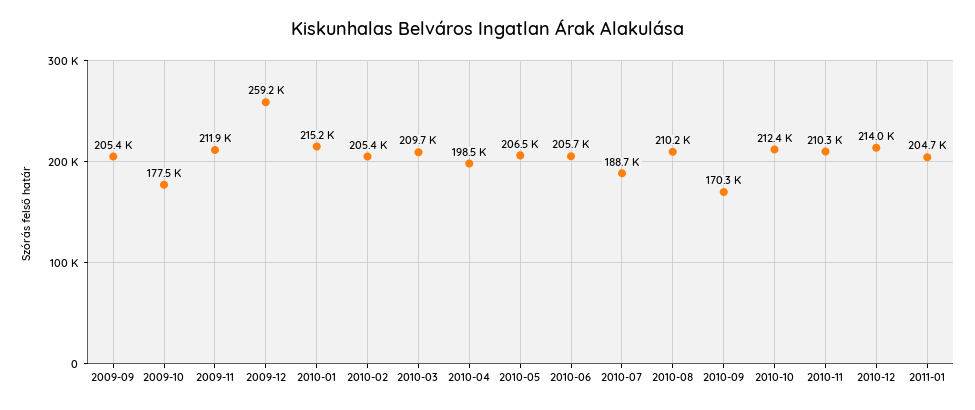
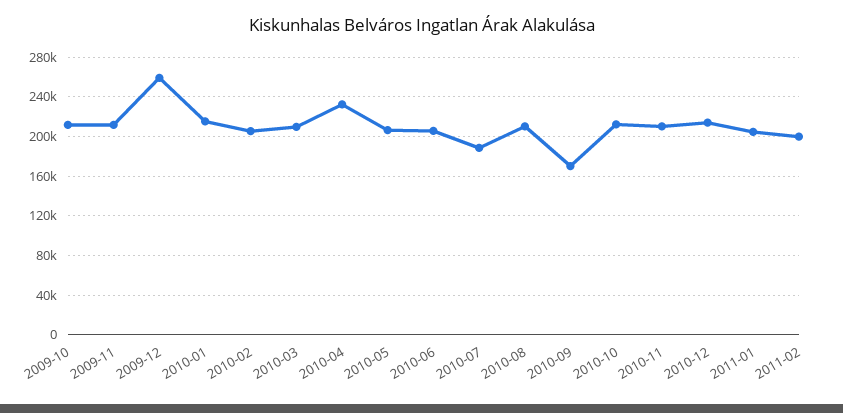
2009-09: 205400 -> none
2009-10: 177500 -> 210000
2010-04: 198500 -> 230000
2011-02: none -> 200000

